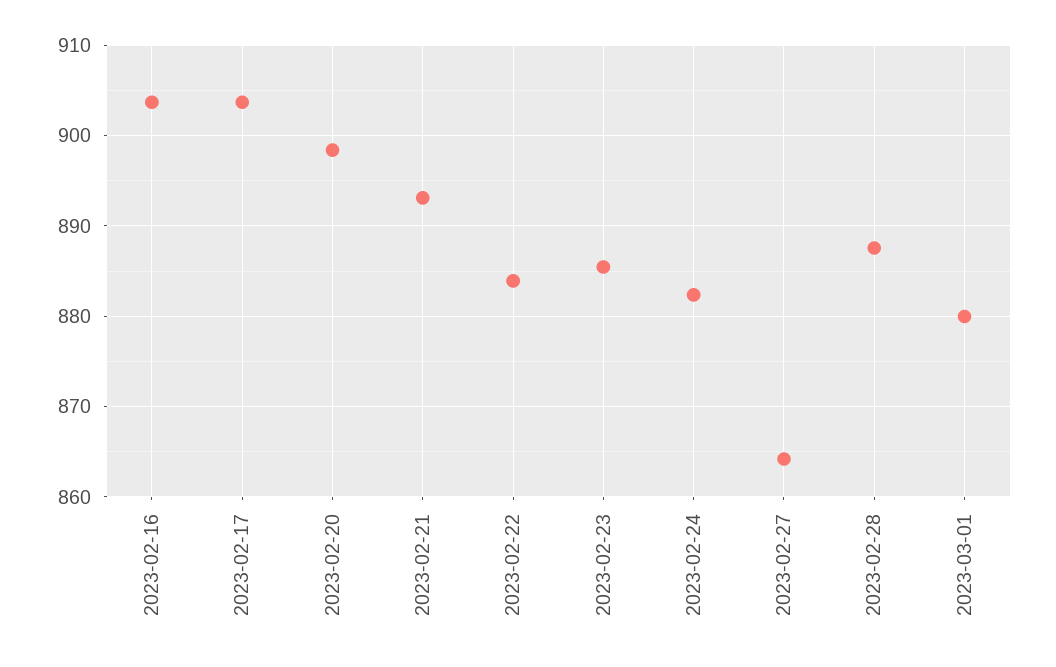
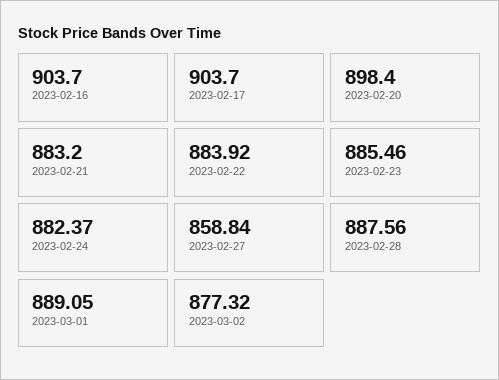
2023-02-21: 893 -> 883.2
2023-02-27: 864 -> 858.84
2023-03-01: 880 -> 889.05
2023-03-02: none -> 877.32

